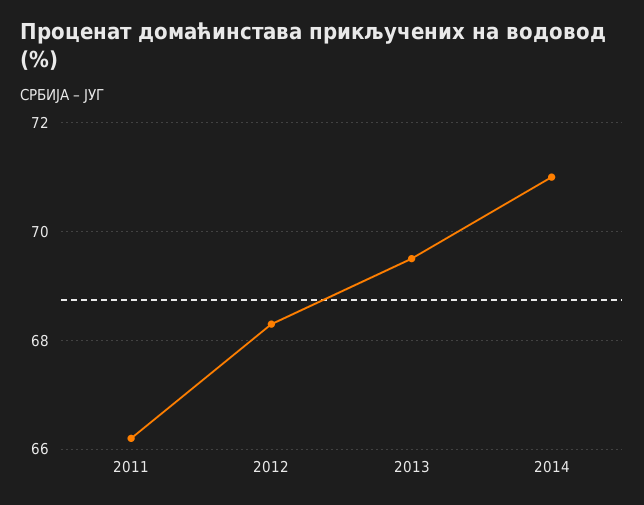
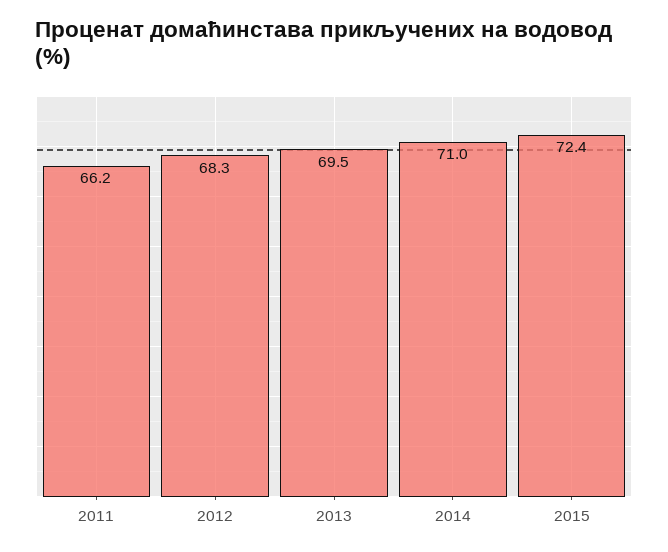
2015: none -> 72.4

